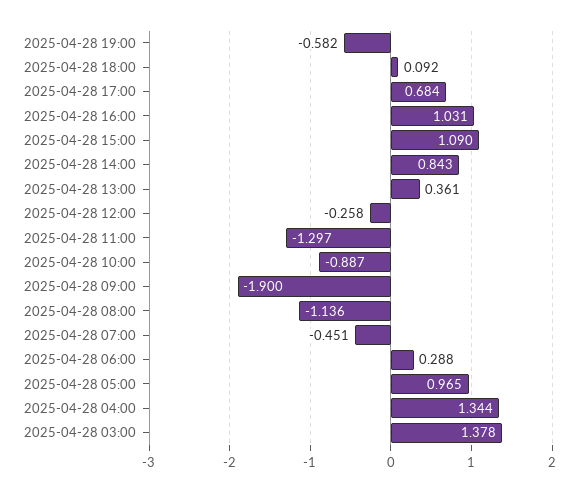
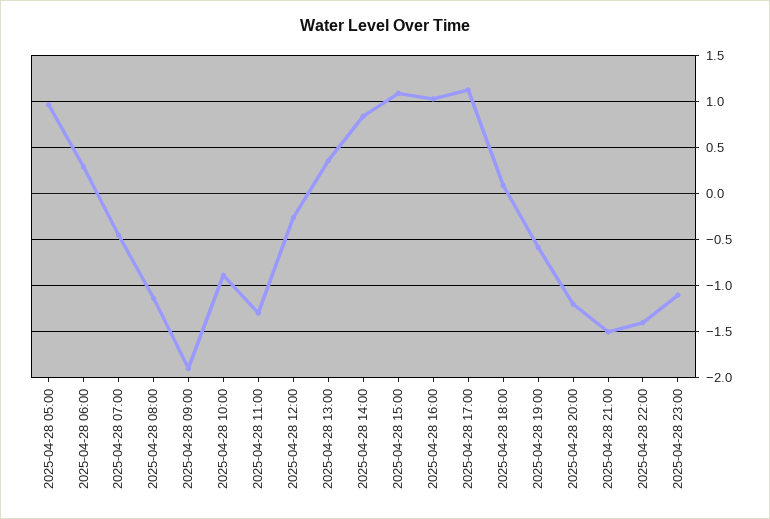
2025-04-28 17:00: 0.684 -> 1.1
2025-04-28 04:00: 1.344 -> none
2025-04-28 03:00: 1.378 -> none
2025-04-28 20:00: none -> -1.2
2025-04-28 21:00: none -> -1.5
2025-04-28 22:00: none -> -1.4
2025-04-28 23:00: none -> -1.1

